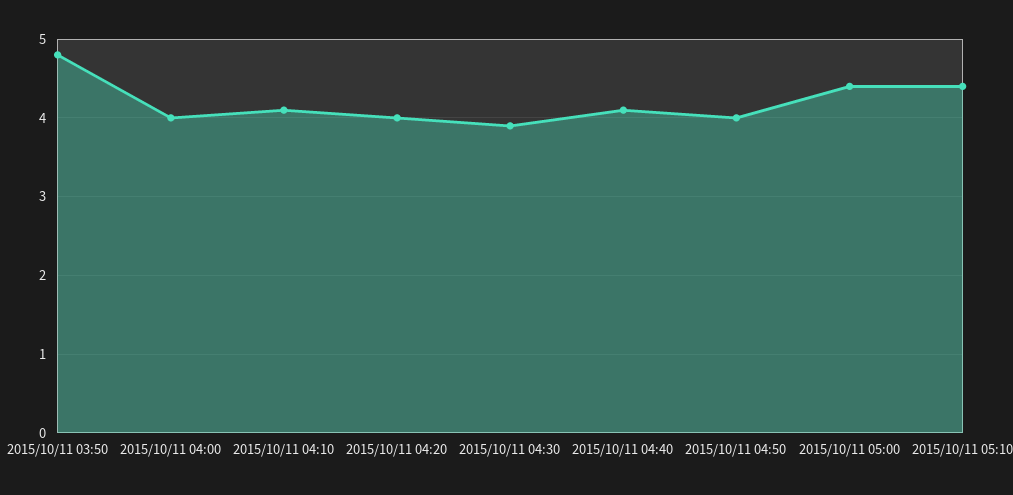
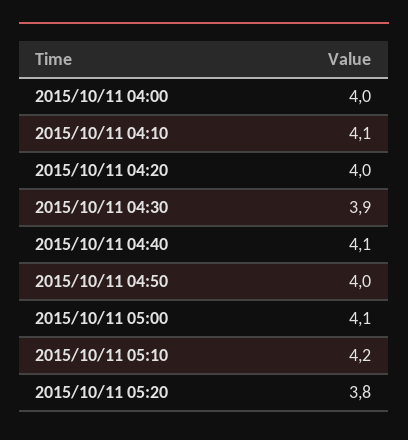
2015/10/11 03:50: 4.8 -> none
2015/10/11 05:00: 4.4 -> 4.1
2015/10/11 05:10: 4.4 -> 4.2
2015/10/11 05:20: none -> 3.8

